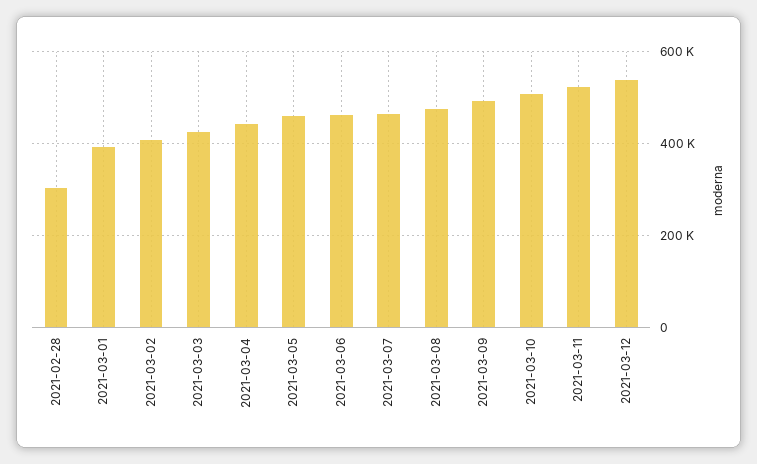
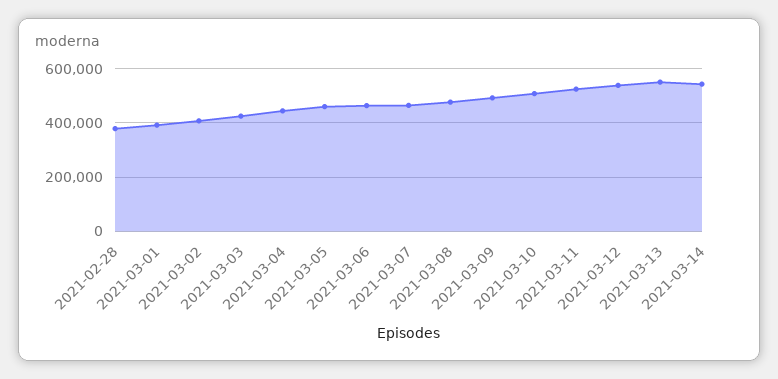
2021-02-28: 300000 -> 375000
2021-03-13: none -> 550000
2021-03-14: none -> 550000

